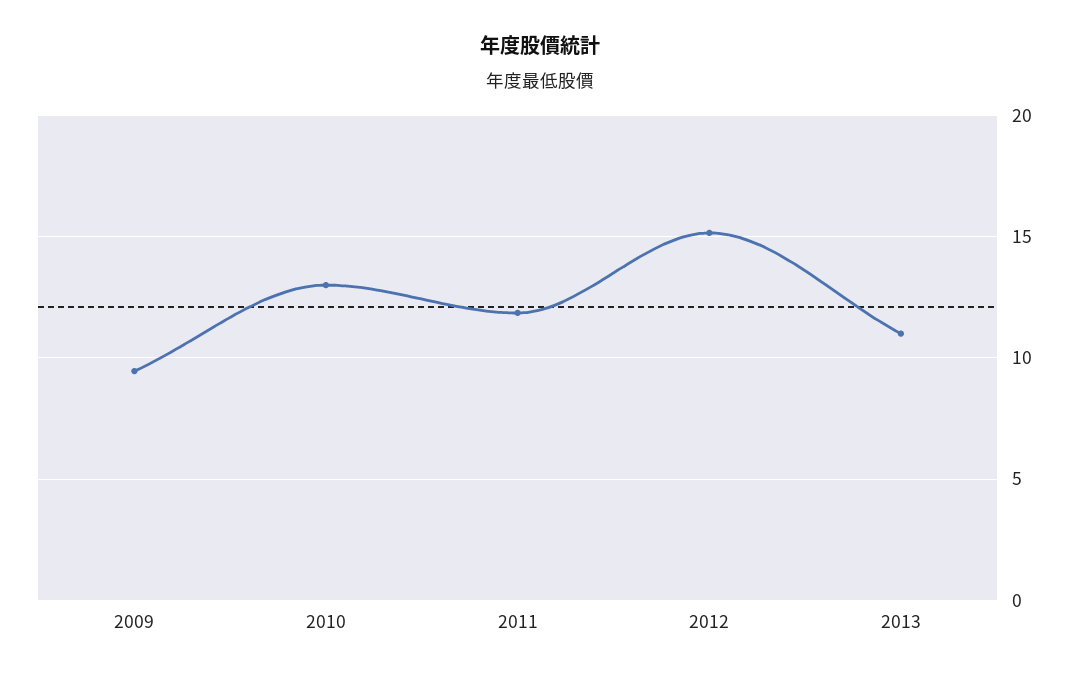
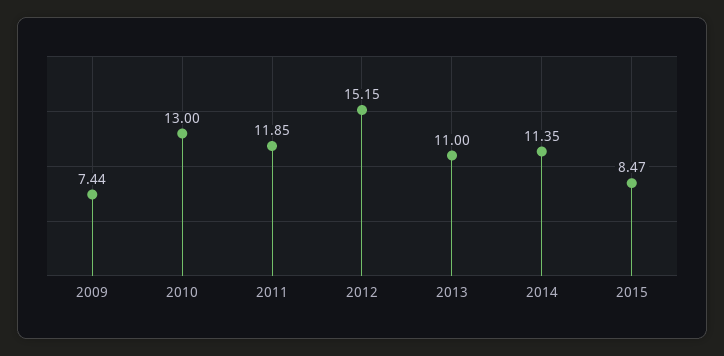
2009: 9.5 -> 7.44
2014: none -> 11.35
2015: none -> 8.47

